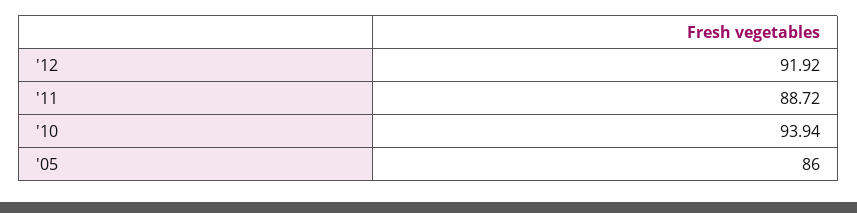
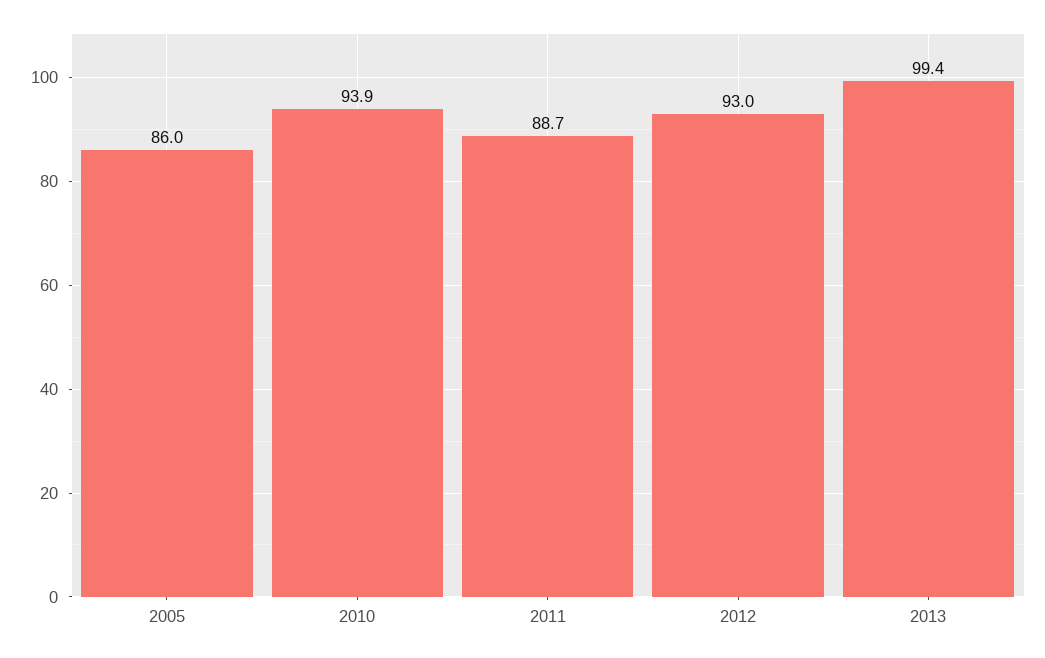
'12: 91.92 -> 93
2013: none -> 99.4

